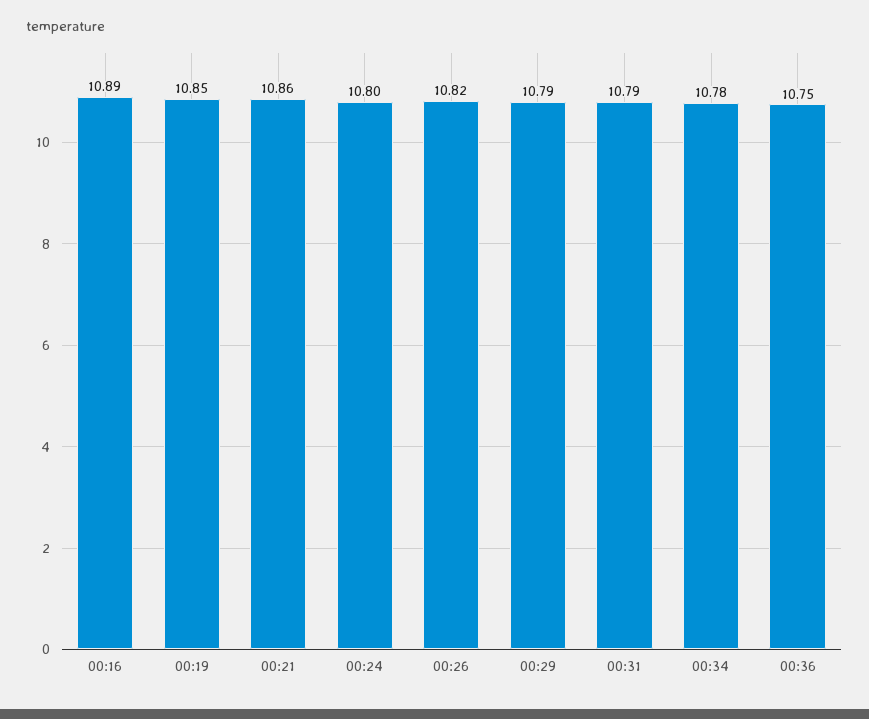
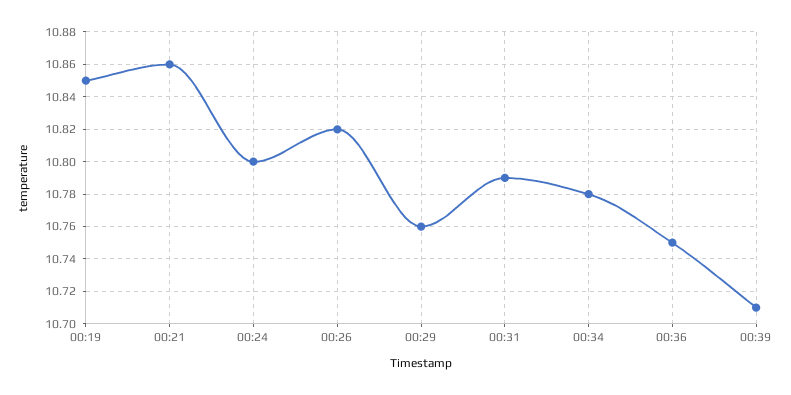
00:16: 10.89 -> none
00:29: 10.79 -> 10.76
00:39: none -> 10.71

